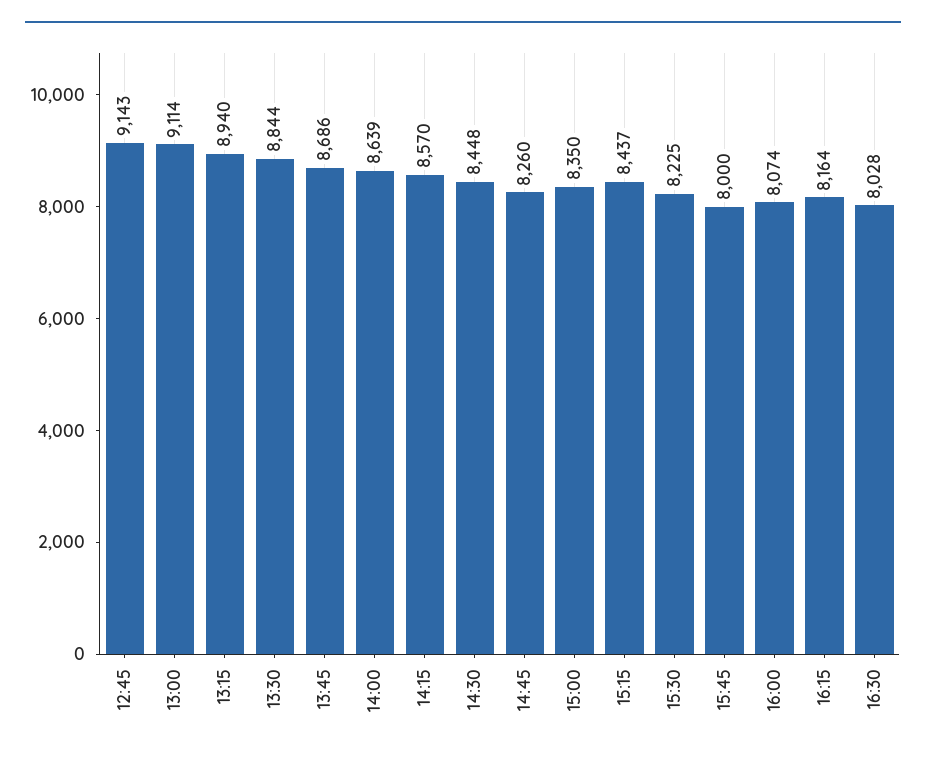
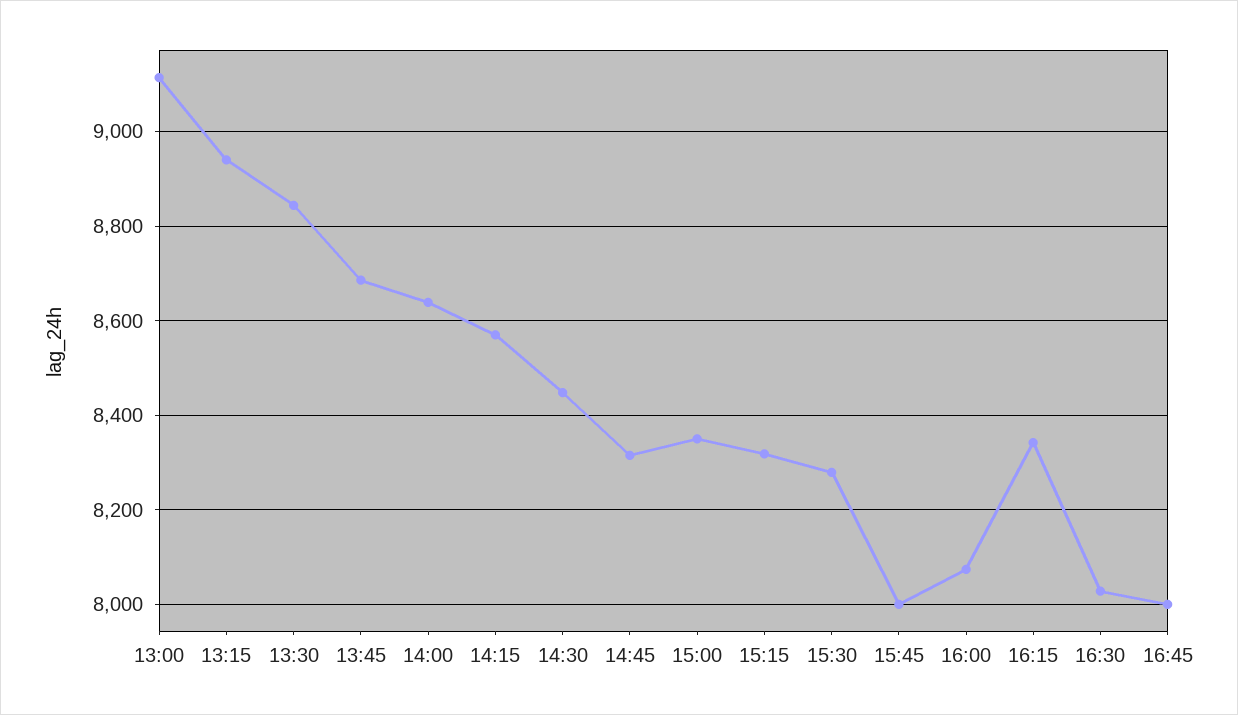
12:45: 9143 -> none
14:45: 8260 -> 8320
15:15: 8437 -> 8320
15:30: 8225 -> 8280
16:15: 8164 -> 8340
16:45: none -> 8000

